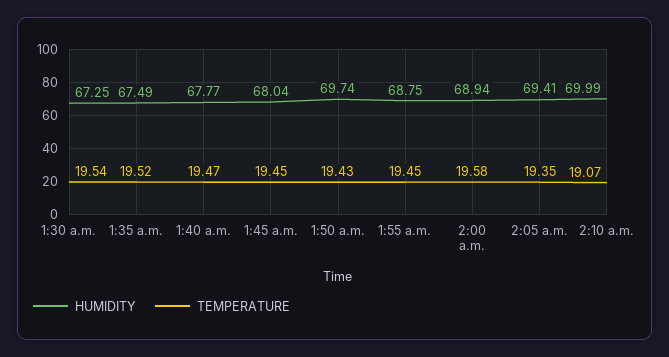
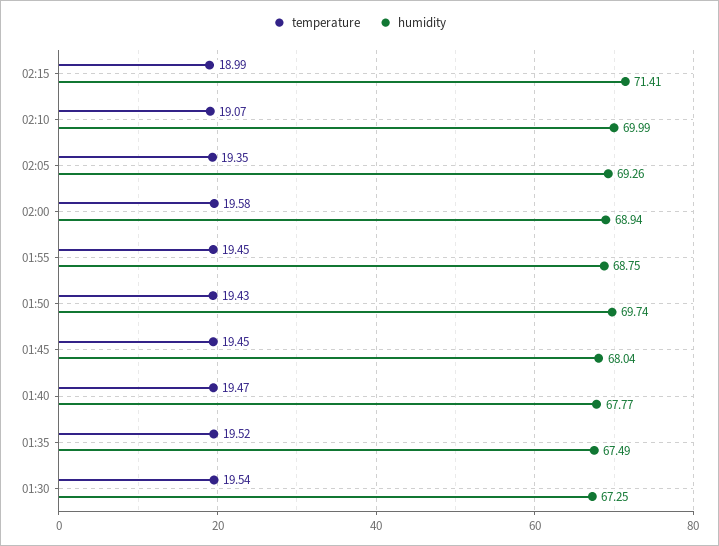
HUMIDITY, 2:05 a.m.: 69.41 -> 69.26
TEMPERATURE, 02:15: none -> 18.99
HUMIDITY, 02:15: none -> 71.41

